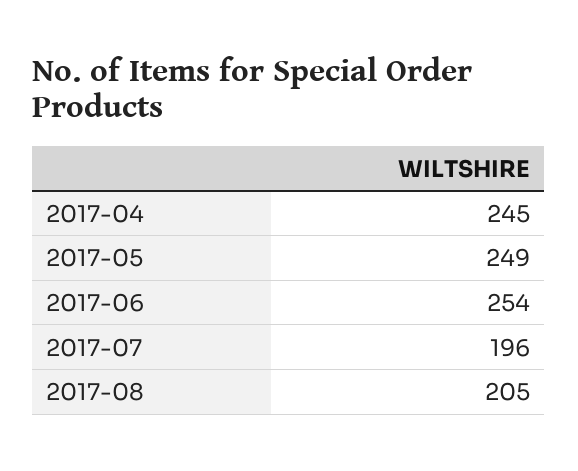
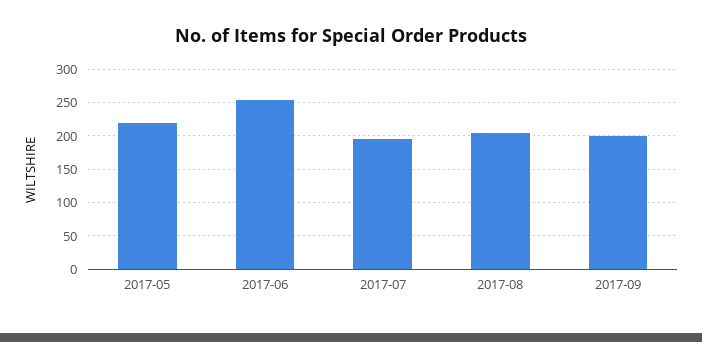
2017-04: 245 -> none
2017-05: 249 -> 220
2017-09: none -> 200

